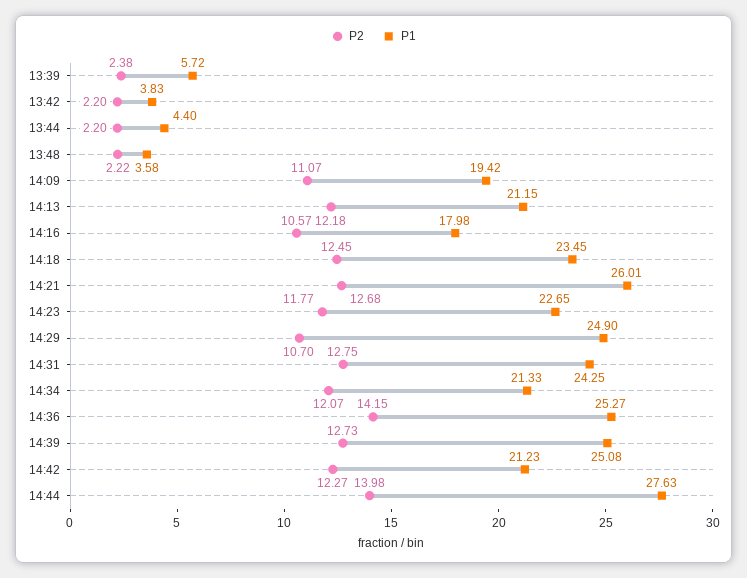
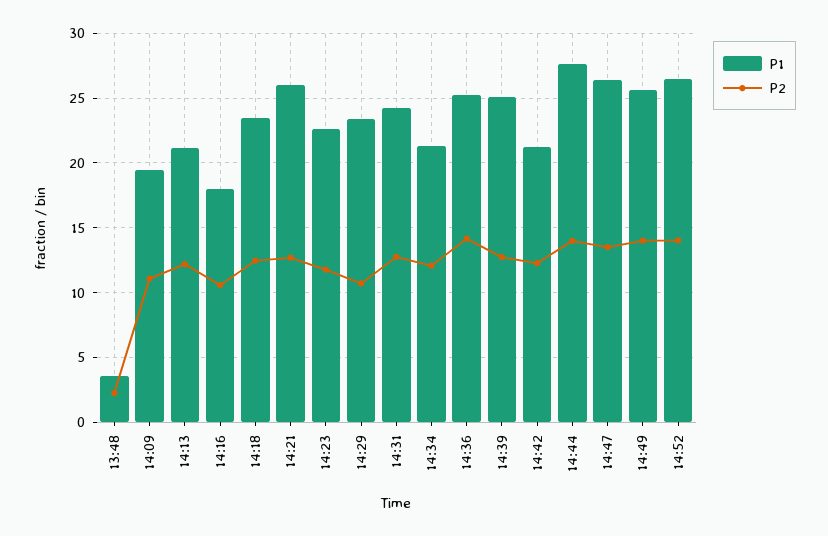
P2, 13:39: 2.38 -> none
P1, 13:39: 5.72 -> none
P2, 13:42: 2.2 -> none
P1, 13:42: 3.83 -> none
P2, 13:44: 2.2 -> none
P1, 13:44: 4.4 -> none
P1, 14:29: 24.9 -> 23.5
P1, 14:47: none -> 26.5
P2, 14:47: none -> 13.5
P1, 14:49: none -> 25.5
P2, 14:49: none -> 14
P1, 14:52: none -> 26.5
P2, 14:52: none -> 14

